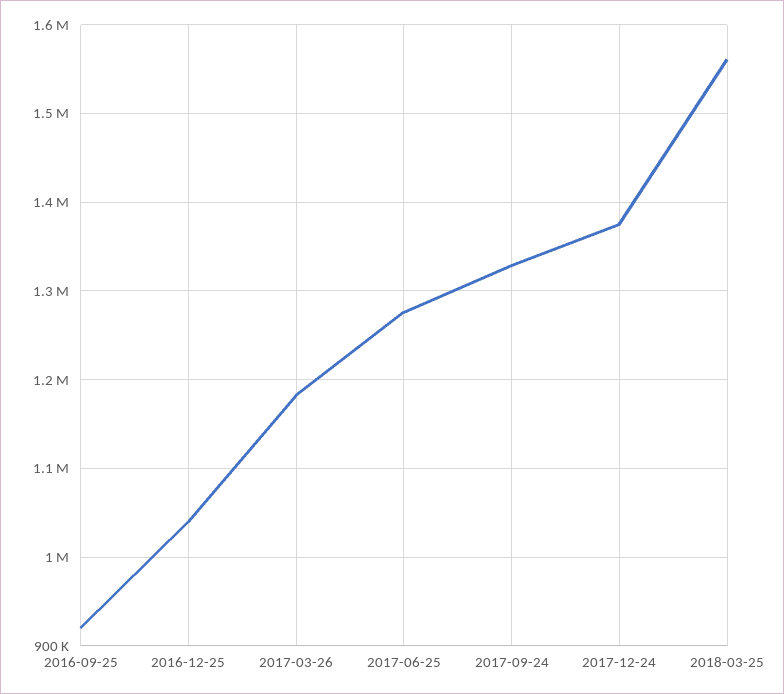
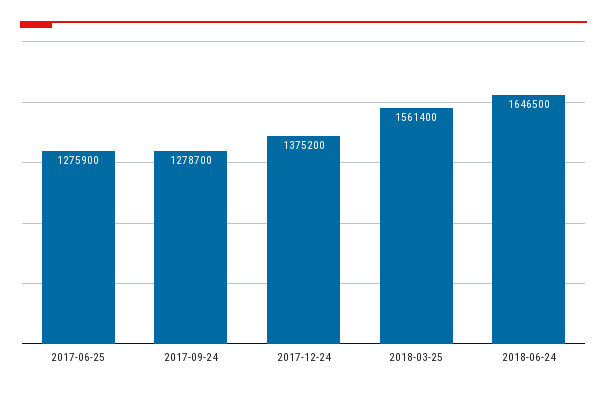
2016-09-25: 920000 -> none
2016-12-25: 1040000 -> none
2017-03-26: 1180000 -> none
2017-09-24: 1330000 -> 1278700
2018-06-24: none -> 1646500

